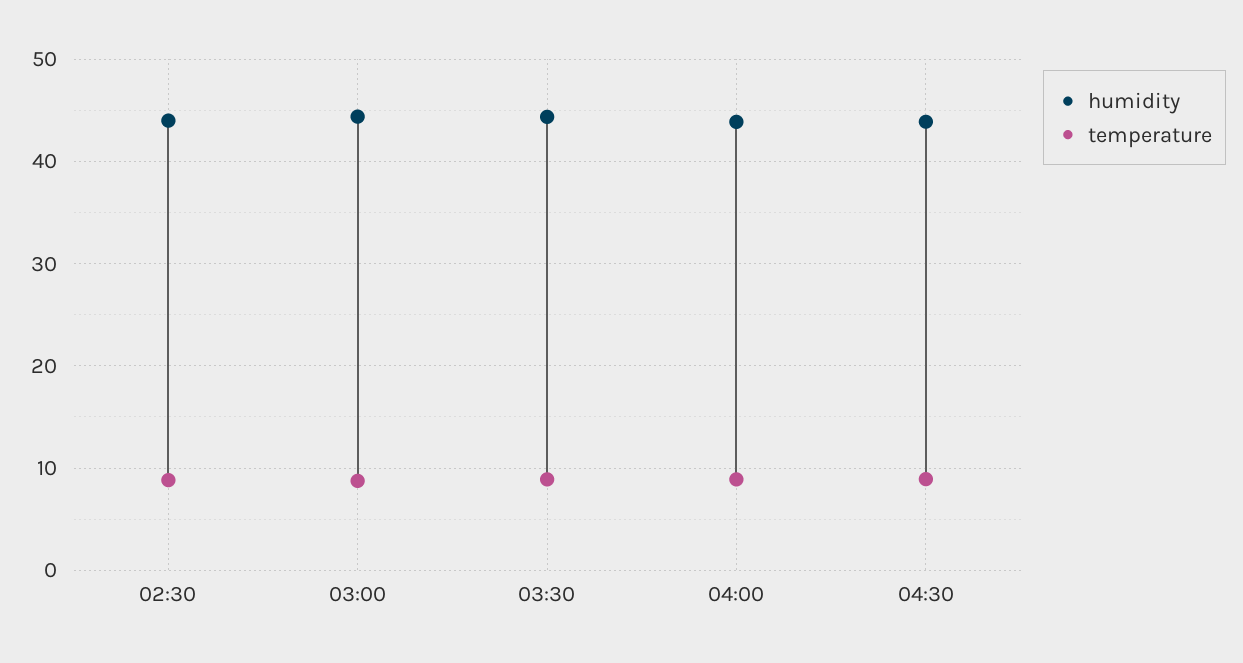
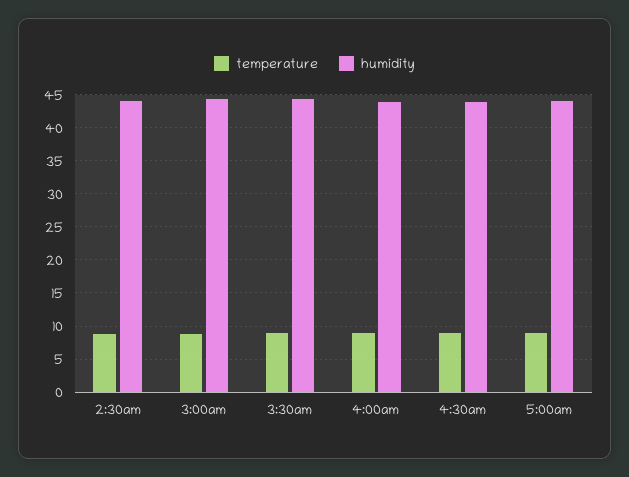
temperature, 5:00am: none -> 9
humidity, 5:00am: none -> 44

